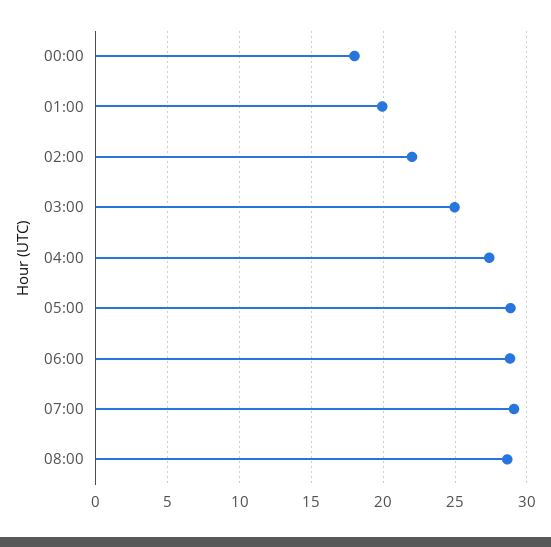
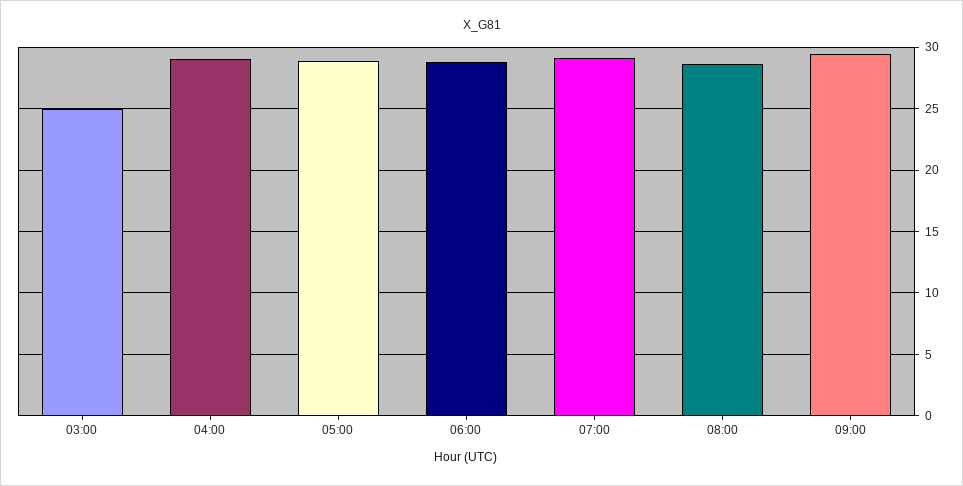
00:00: 18 -> none
01:00: 20 -> none
02:00: 22 -> none
04:00: 27.5 -> 29
09:00: none -> 29.5

